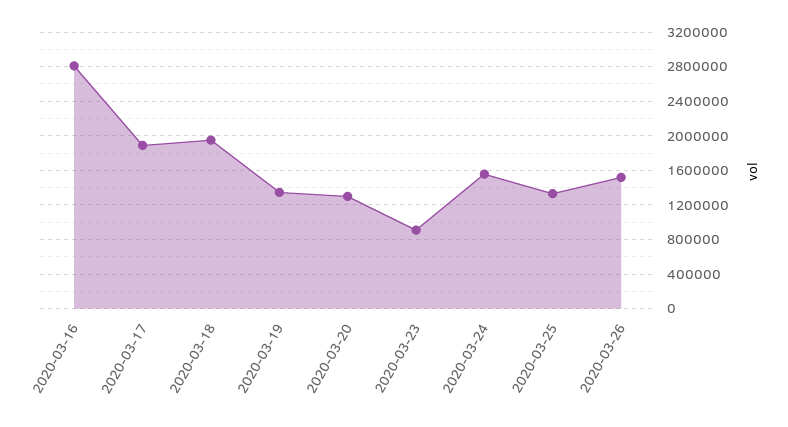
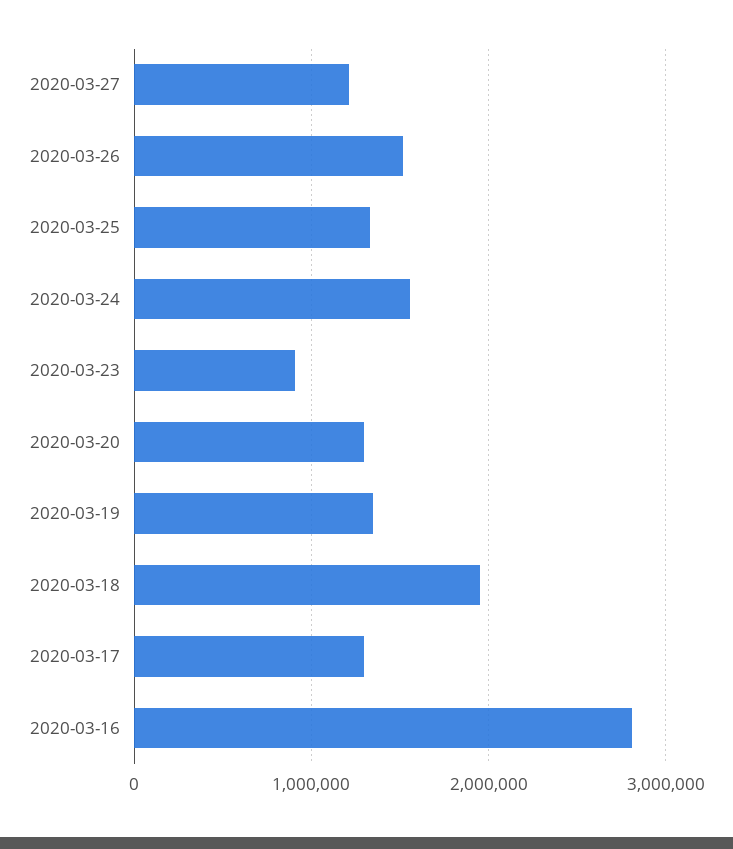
2020-03-17: 1900000 -> 1300000
2020-03-27: none -> 1200000

